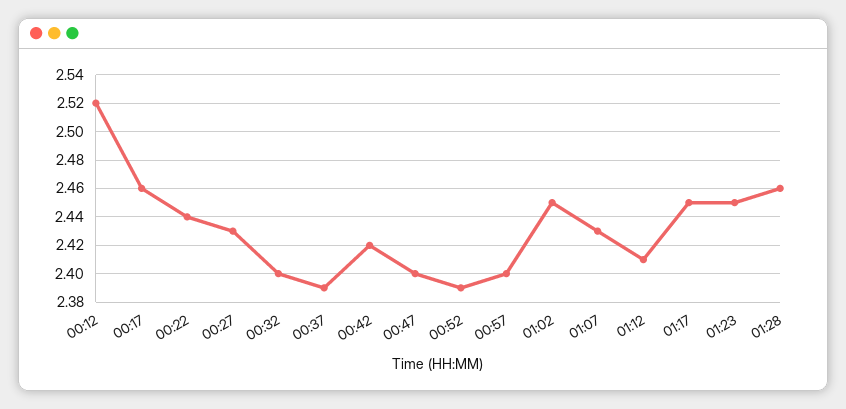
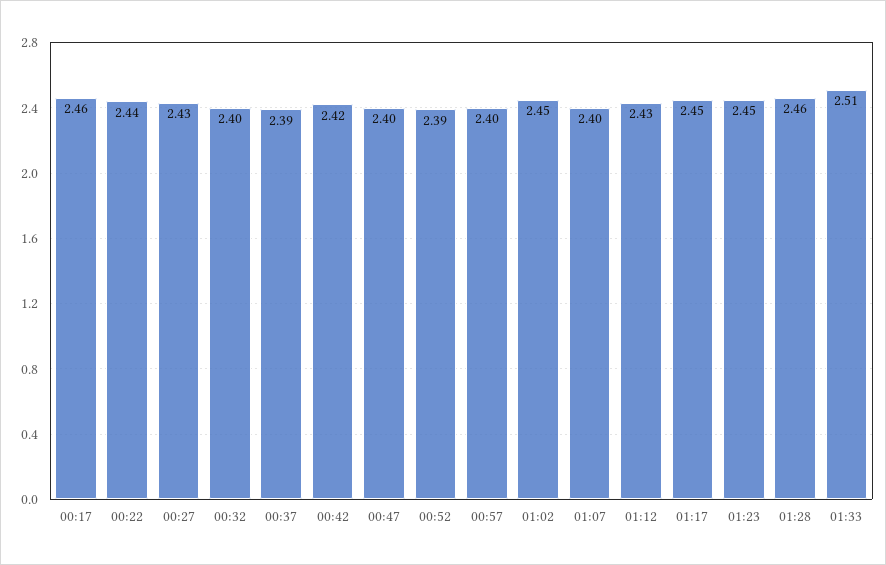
00:12: 2.52 -> none
01:07: 2.43 -> 2.4
01:12: 2.41 -> 2.43
01:33: none -> 2.51

